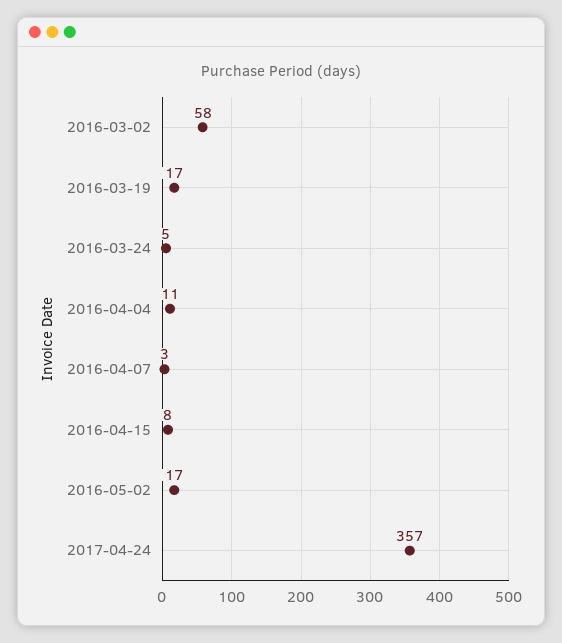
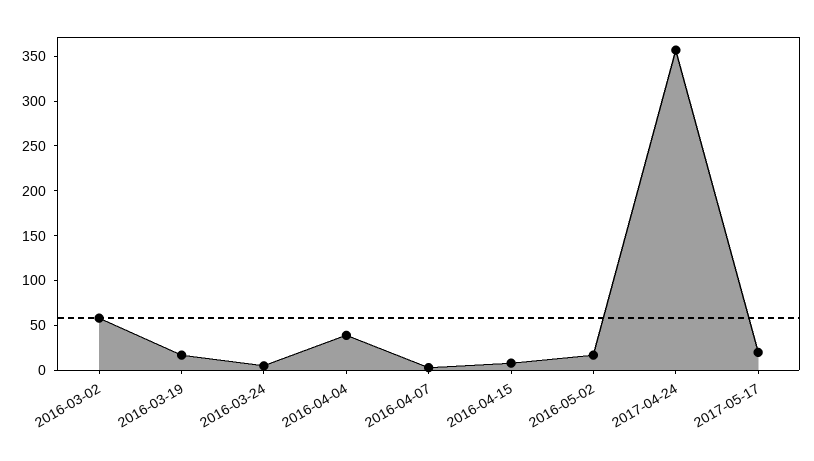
2016-04-04: 11 -> 40
2017-05-17: none -> 20

